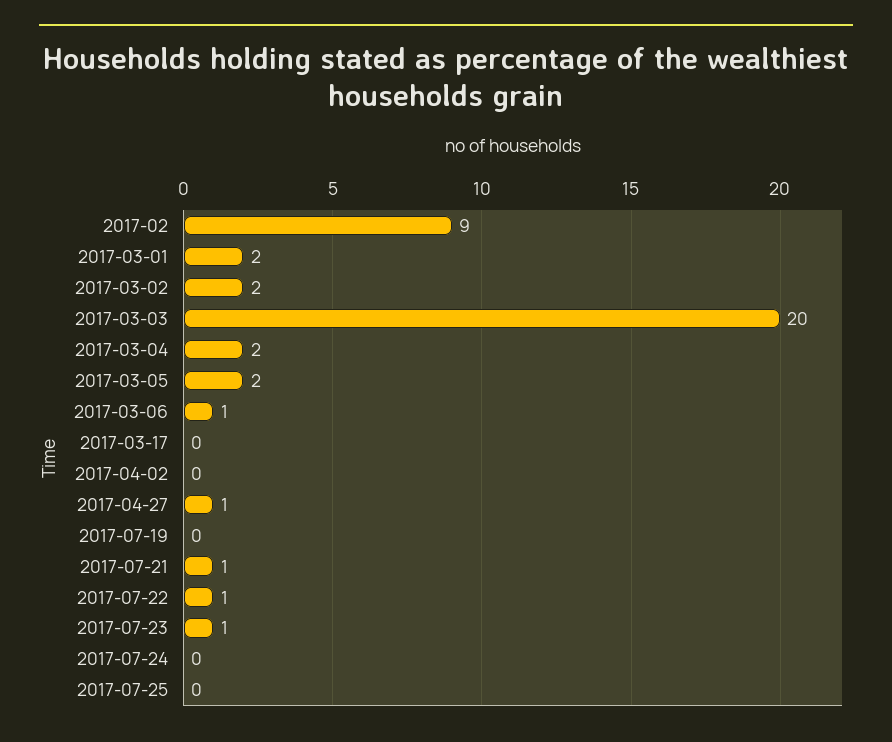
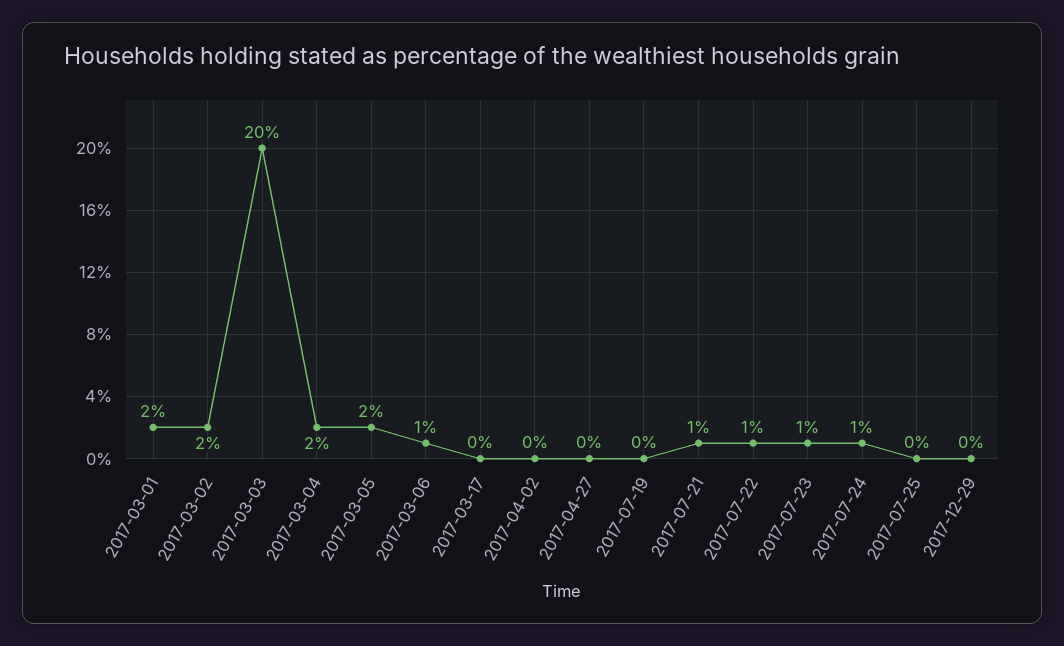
2017-02: 9 -> none
2017-04-27: 1 -> 0
2017-07-24: 0 -> 1
2017-12-29: none -> 0

